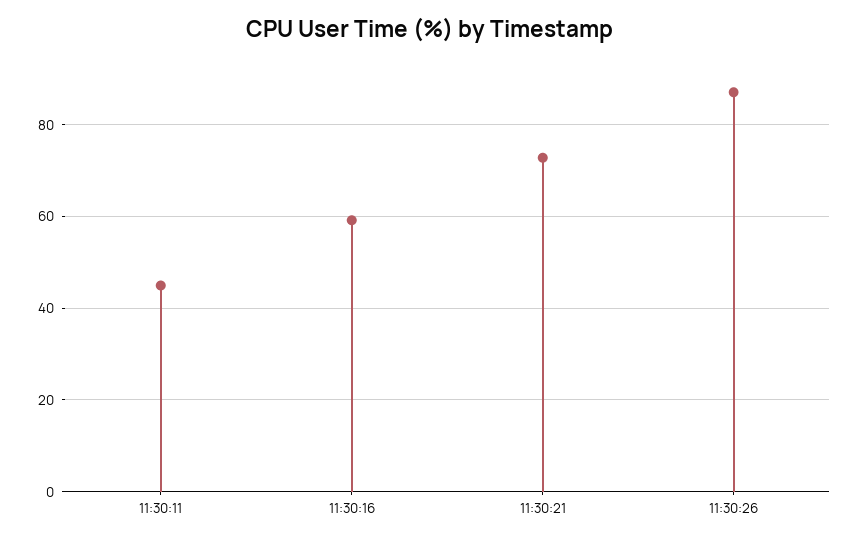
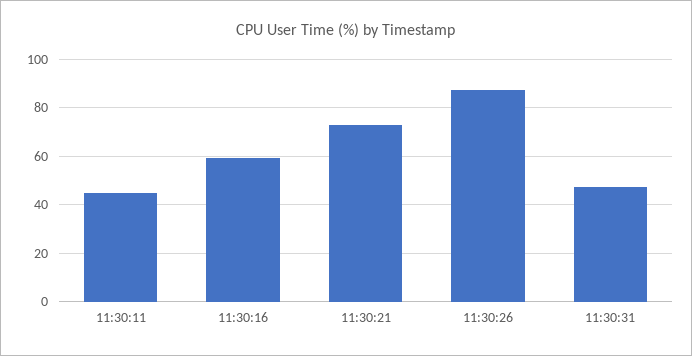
11:30:31: none -> 47.5

